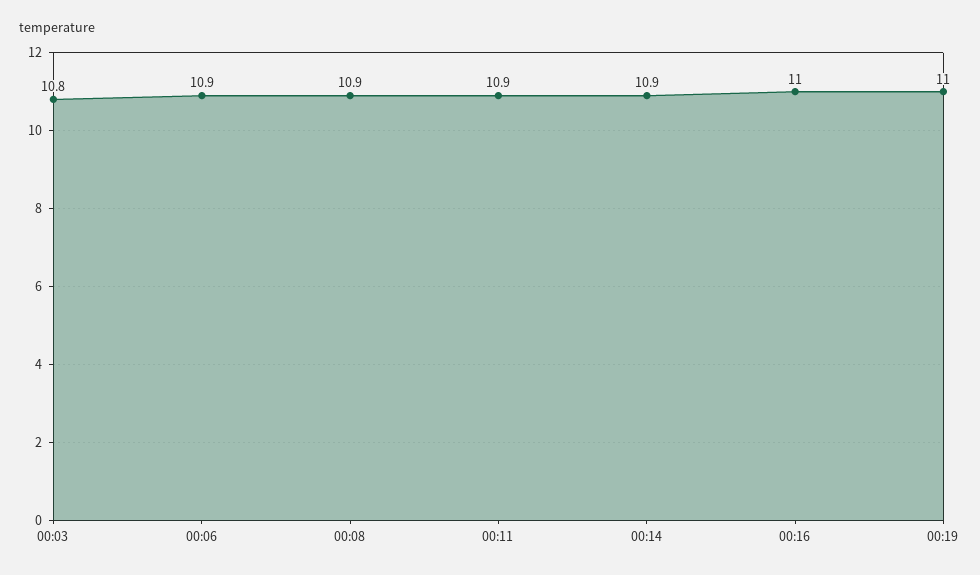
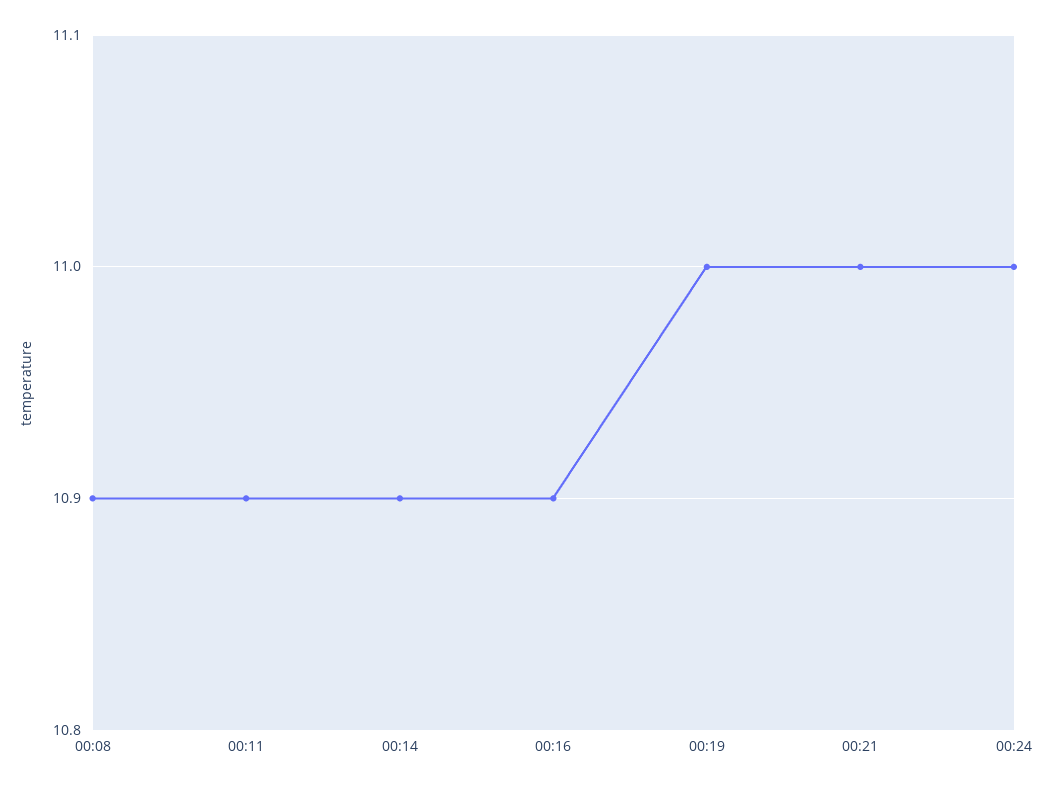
00:03: 10.8 -> none
00:06: 10.9 -> none
00:16: 11 -> 10.9
00:21: none -> 11
00:24: none -> 11

